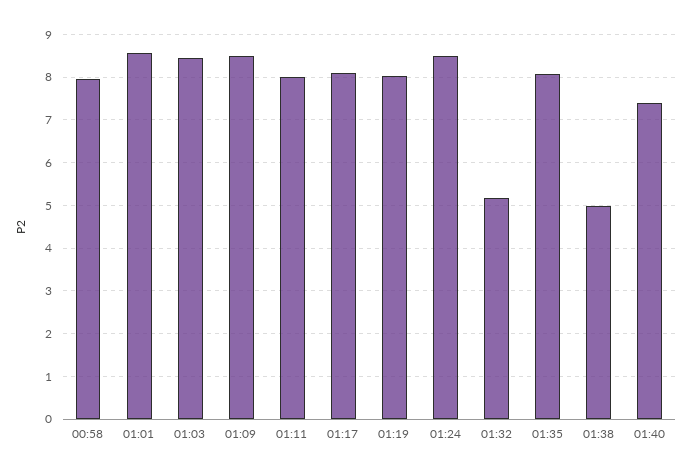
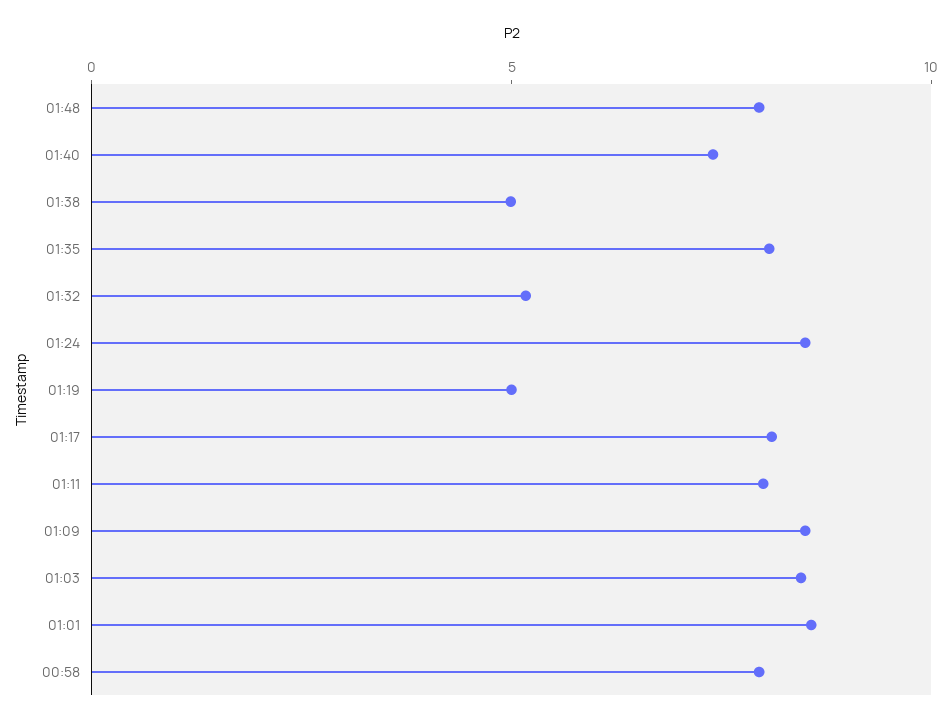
01:19: 8 -> 5
01:48: none -> 8

